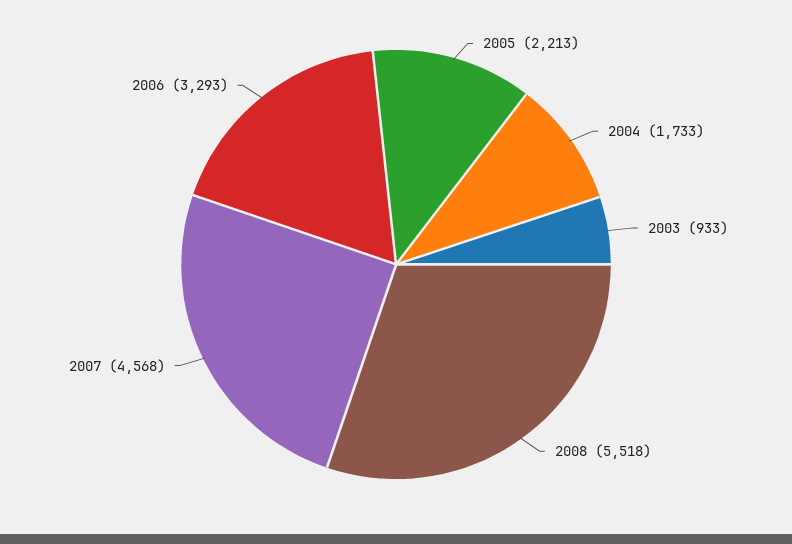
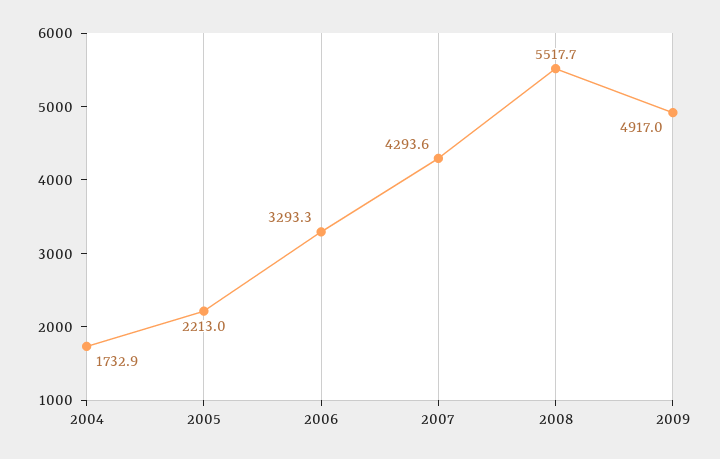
2003: 933 -> none
2007: 4568 -> 4293.6
2009: none -> 4917

